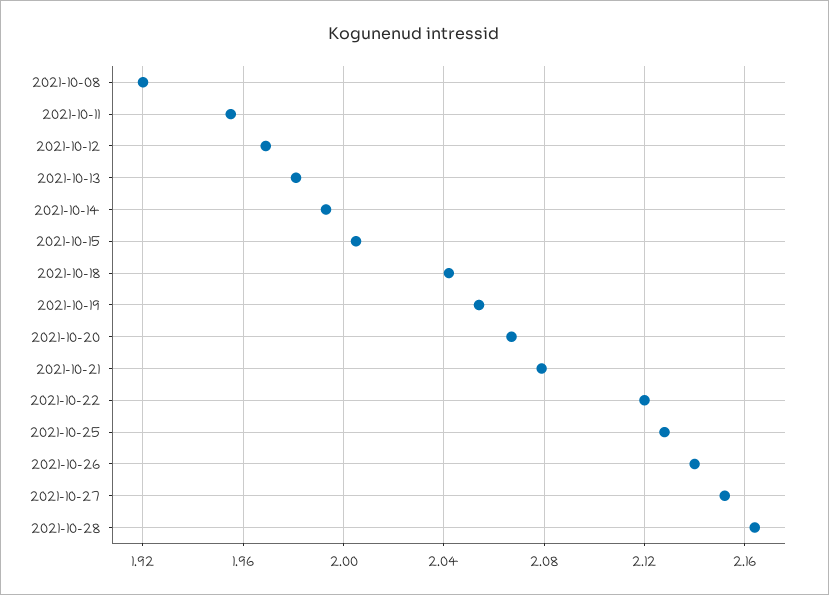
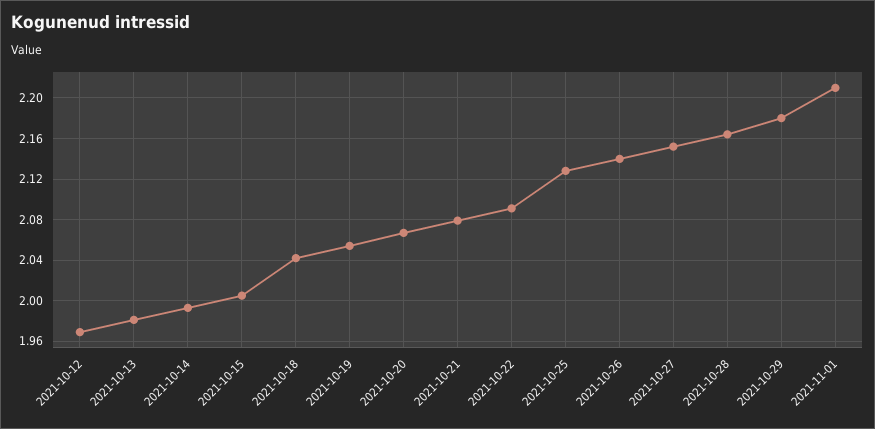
2021-10-08: 1.92 -> none
2021-10-11: 1.955 -> none
2021-10-22: 2.12 -> 2.09
2021-10-29: none -> 2.18
2021-11-01: none -> 2.21

